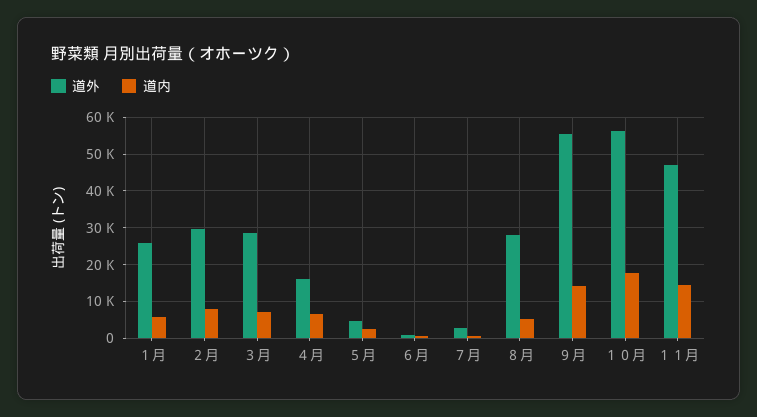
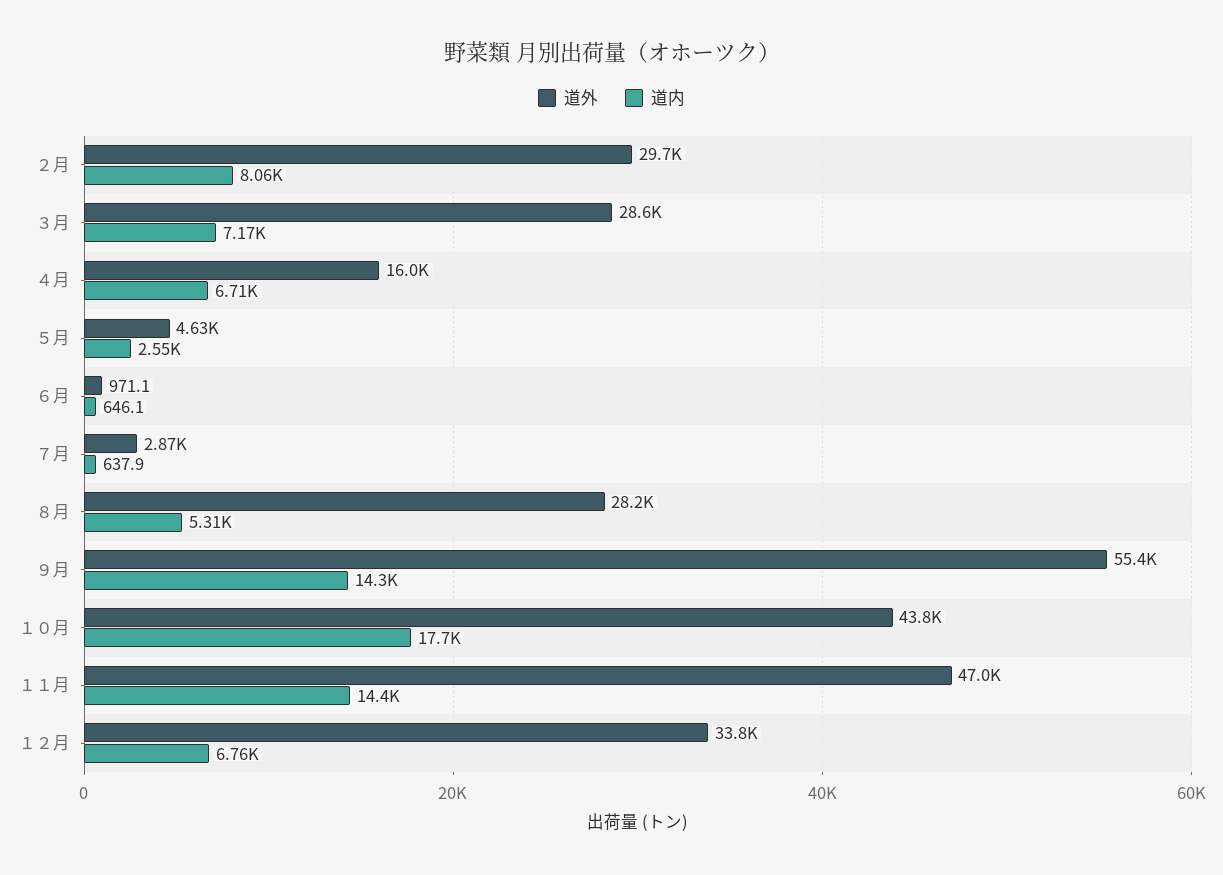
道外, １月: 26000 -> none
道内, １月: 6000 -> none
道外, １０月: 56000 -> 43800
道外, １２月: none -> 33800
道内, １２月: none -> 6760

